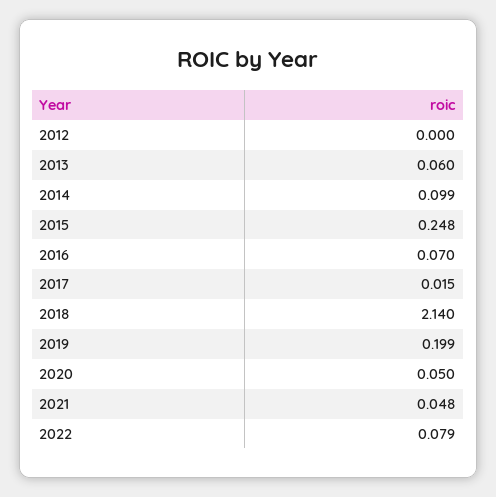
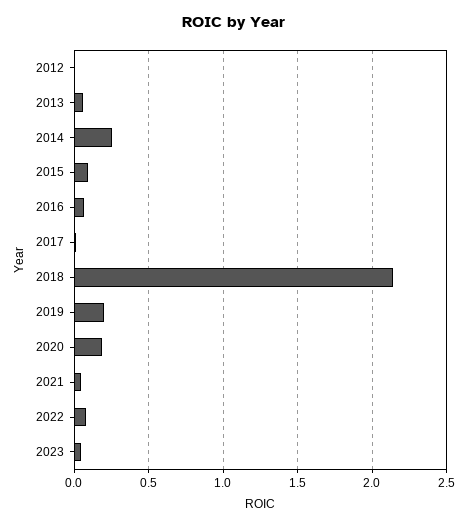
2014: 0.099 -> 0.25
2015: 0.248 -> 0.1
2020: 0.05 -> 0.2
2023: none -> 0.05

